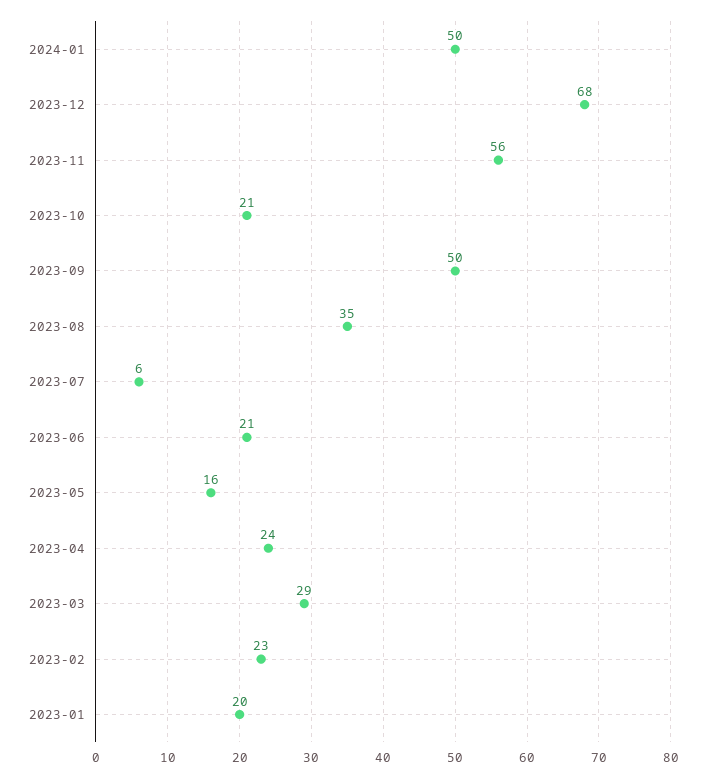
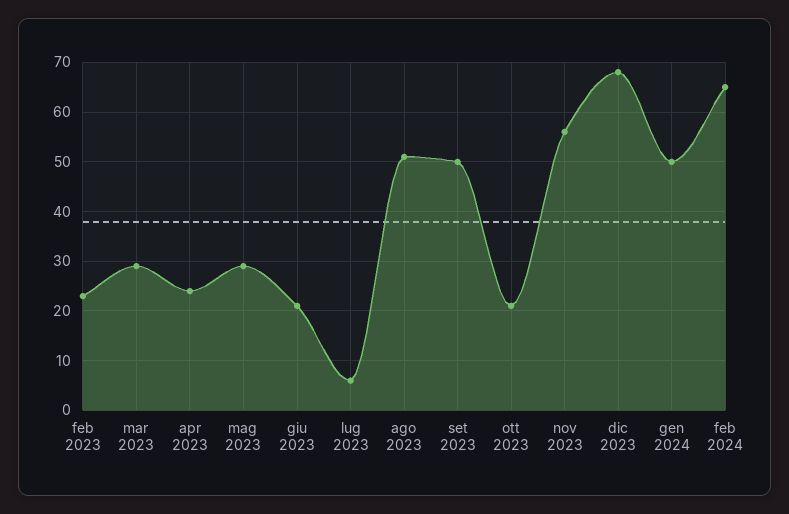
2023-08: 35 -> 50
2023-05: 16 -> 30
2023-01: 20 -> none
feb 2024: none -> 65

